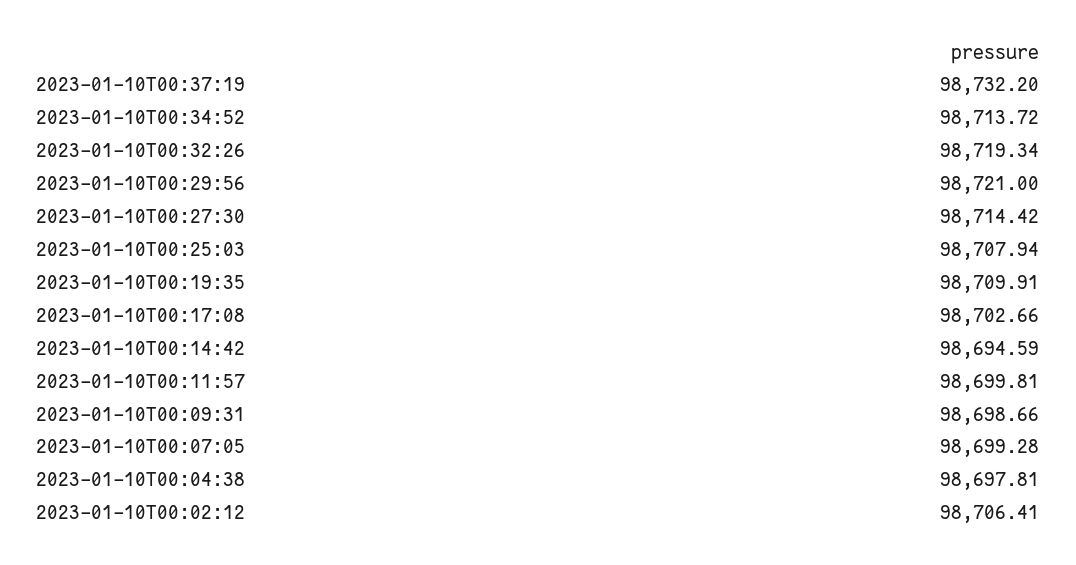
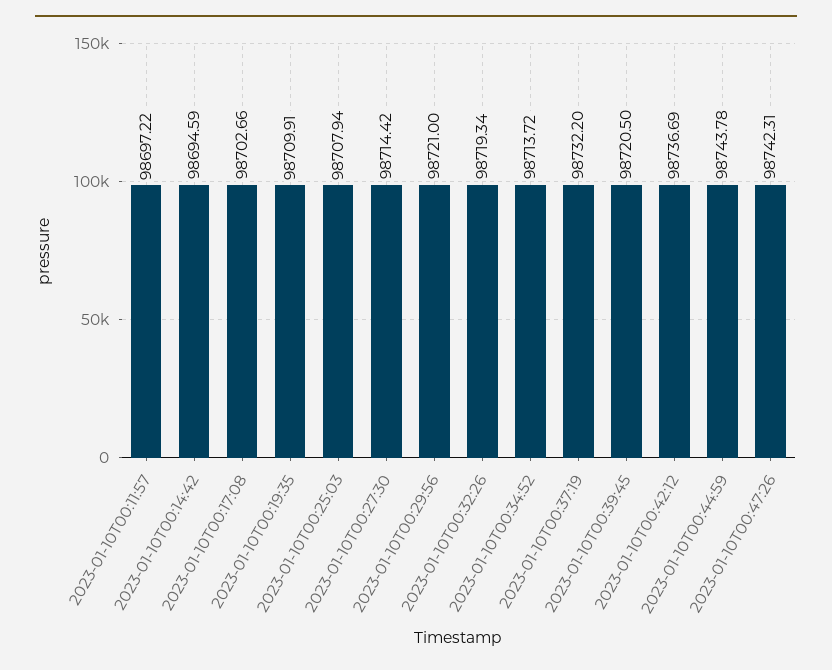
2023-01-10T00:11:57: 98699.81 -> 98697.22
2023-01-10T00:09:31: 98698.66 -> none
2023-01-10T00:07:05: 98699.28 -> none
2023-01-10T00:04:38: 98697.81 -> none
2023-01-10T00:02:12: 98706.41 -> none
2023-01-10T00:39:45: none -> 98720.5
2023-01-10T00:42:12: none -> 98736.69
2023-01-10T00:44:59: none -> 98743.78
2023-01-10T00:47:26: none -> 98742.31

